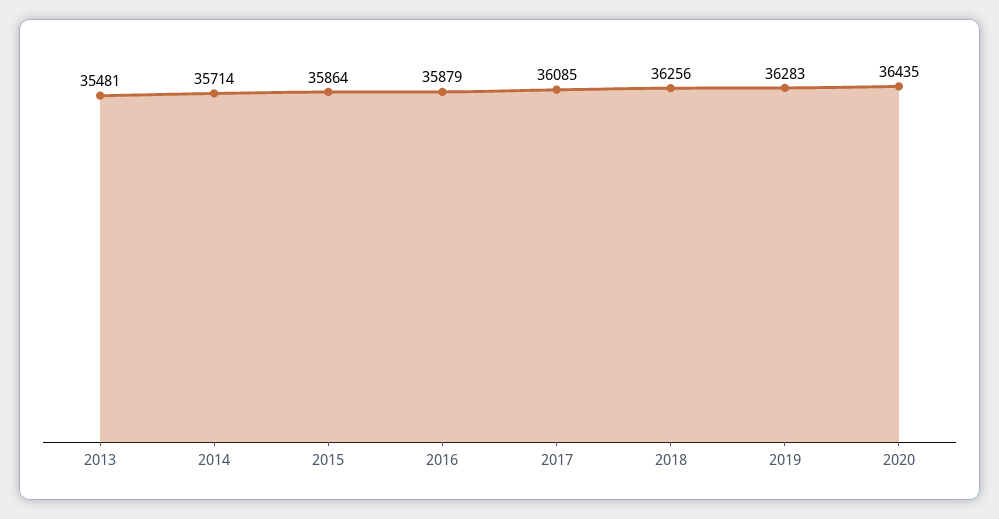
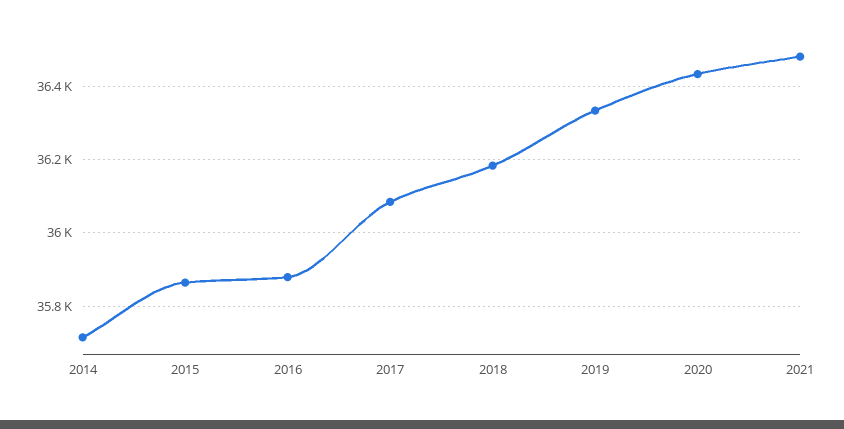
2013: 35481 -> none
2018: 36256 -> 36180
2019: 36283 -> 36340
2021: none -> 36480

